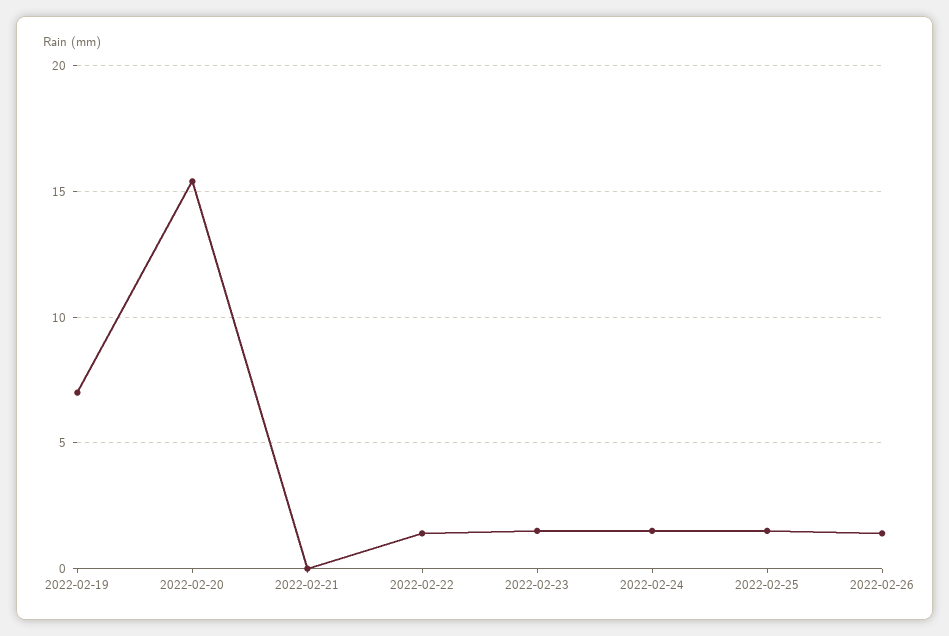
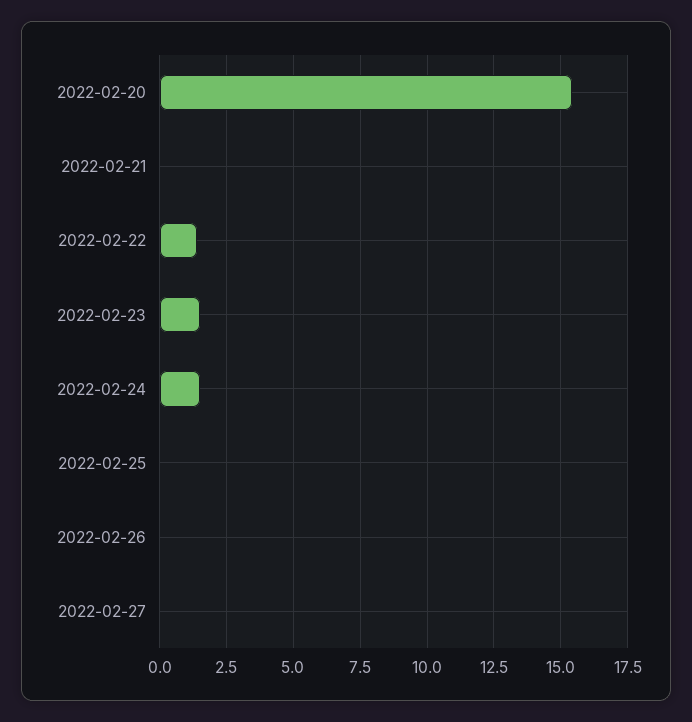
2022-02-19: 7 -> none
2022-02-25: 1.5 -> 0
2022-02-26: 1.5 -> 0
2022-02-27: none -> 0

